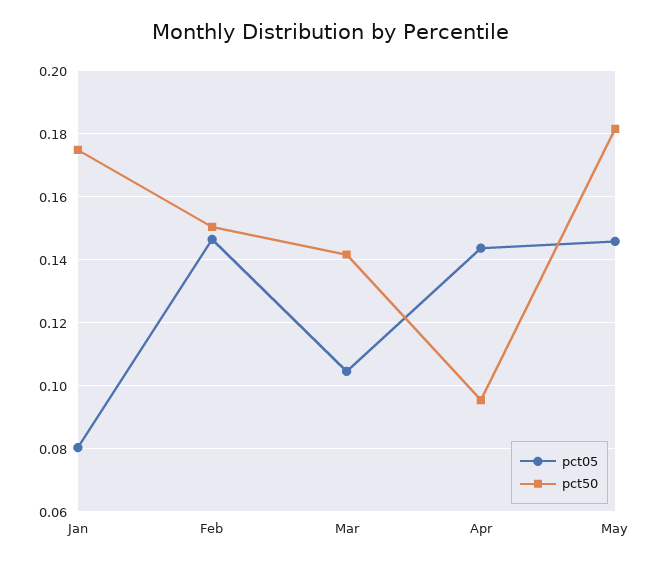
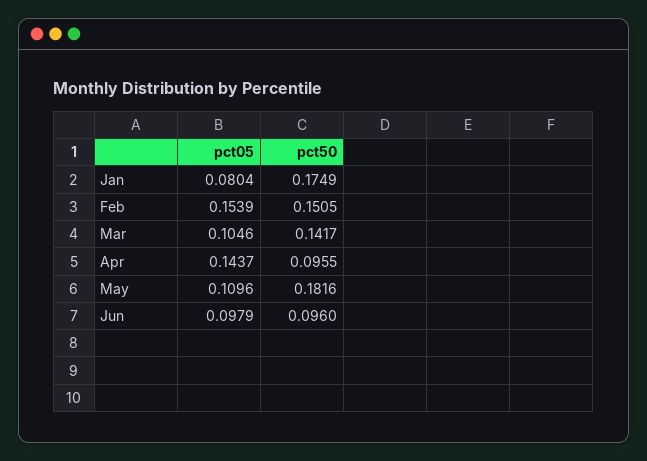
pct05, Feb: 0.146 -> 0.1539
pct05, May: 0.146 -> 0.1096
pct05, Jun: none -> 0.0979
pct50, Jun: none -> 0.096

